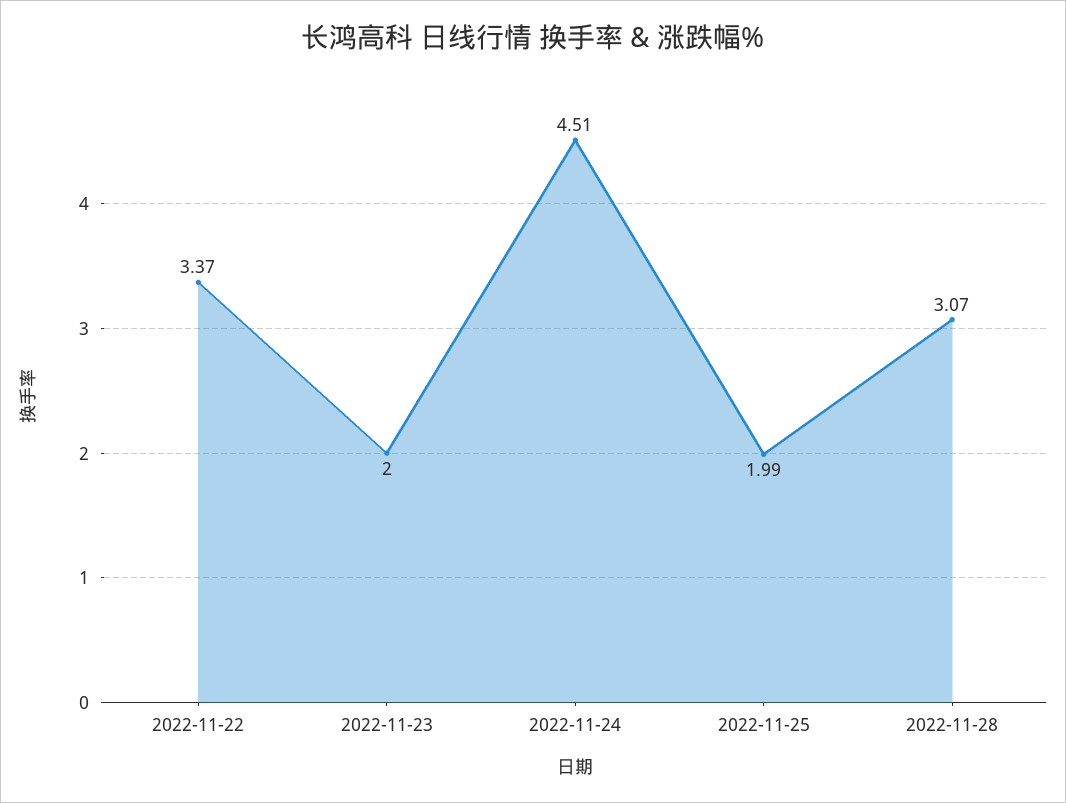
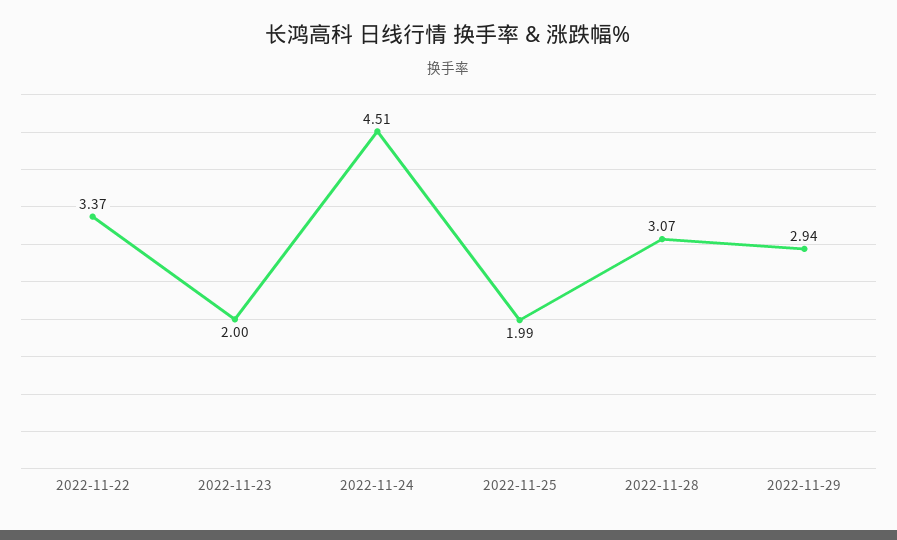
2022-11-29: none -> 2.94

